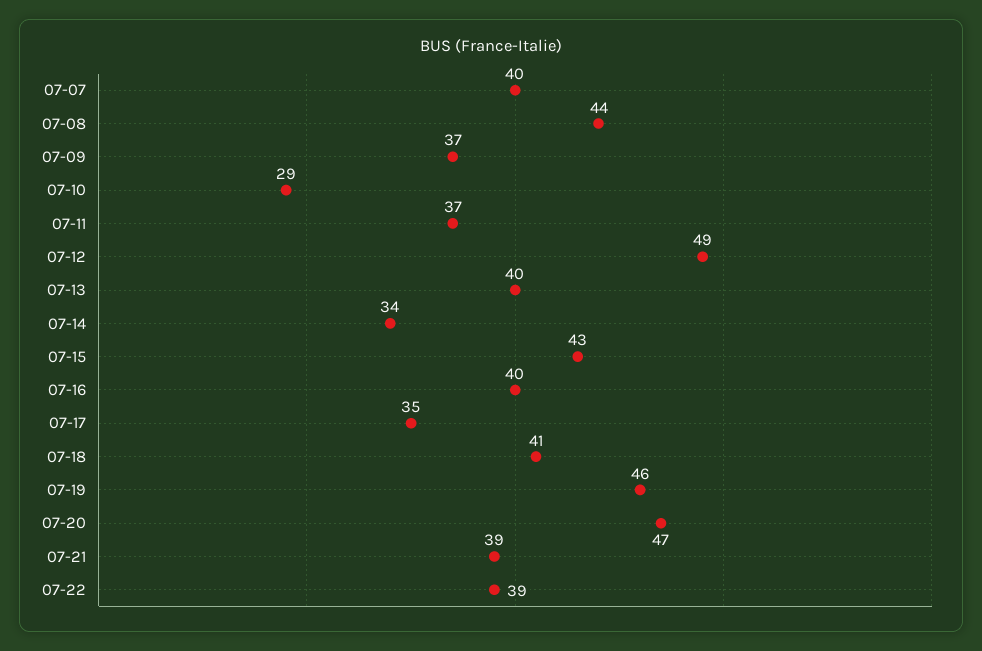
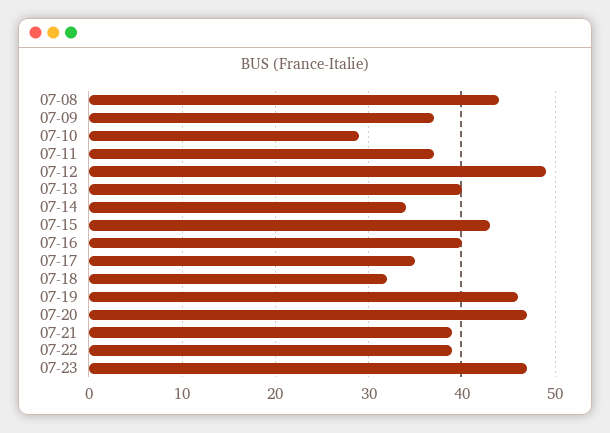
07-07: 40 -> none
07-18: 41 -> 32
07-23: none -> 47

